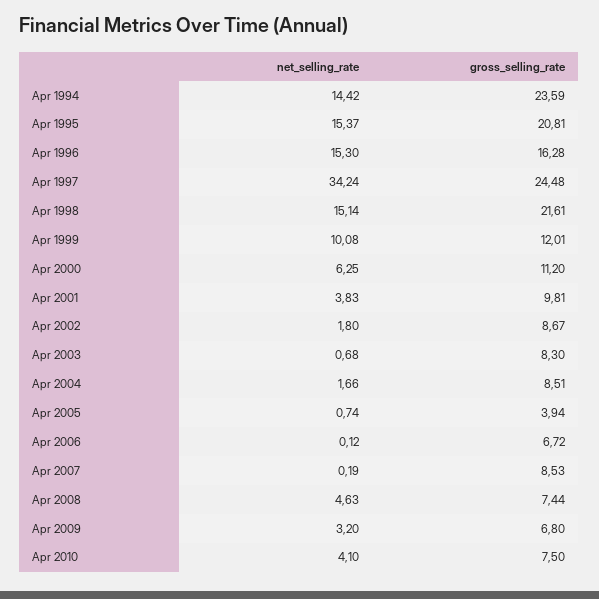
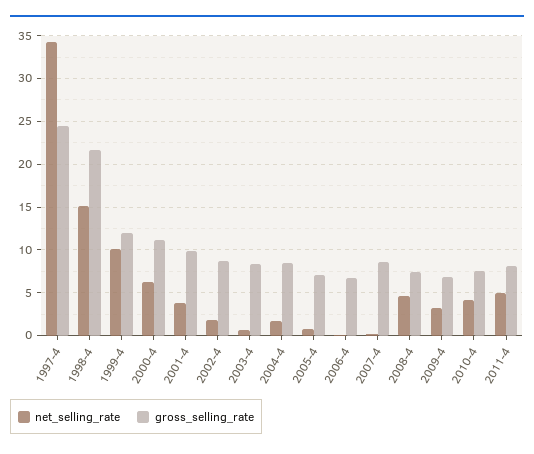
net_selling_rate, Apr 1994: 14.42 -> none
gross_selling_rate, Apr 1994: 23.59 -> none
net_selling_rate, Apr 1995: 15.37 -> none
gross_selling_rate, Apr 1995: 20.81 -> none
net_selling_rate, Apr 1996: 15.3 -> none
gross_selling_rate, Apr 1996: 16.28 -> none
gross_selling_rate, Apr 2005: 3.94 -> 7
net_selling_rate, 2011-4: none -> 5
gross_selling_rate, 2011-4: none -> 8

